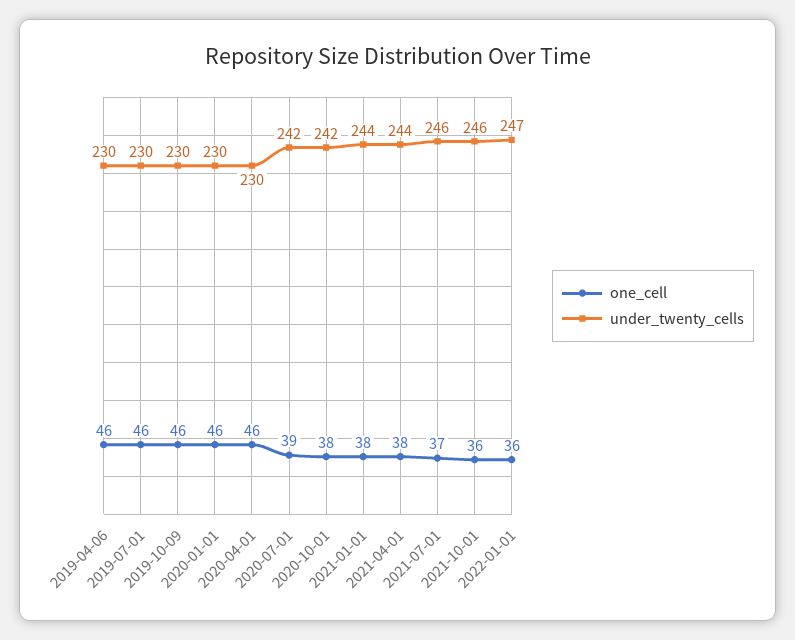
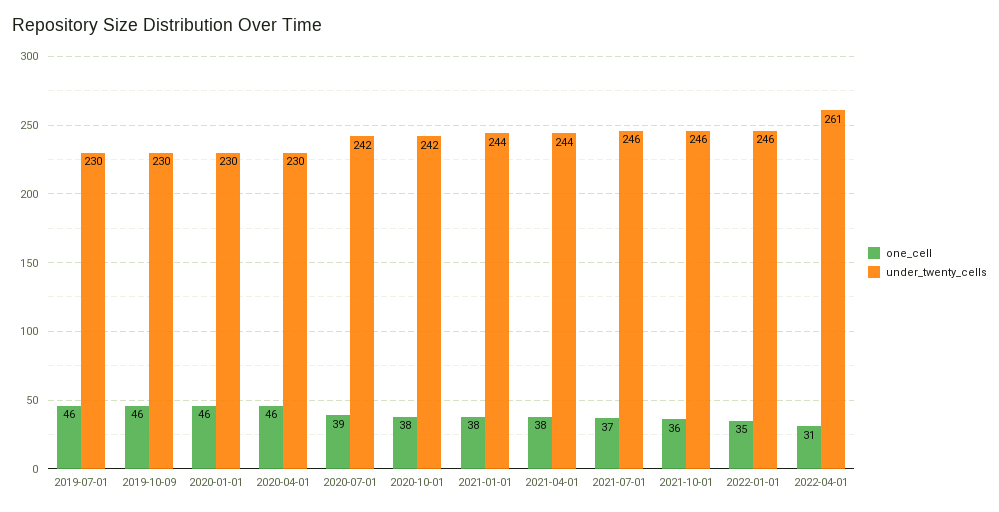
one_cell, 2019-04-06: 46 -> none
under_twenty_cells, 2019-04-06: 230 -> none
one_cell, 2022-01-01: 36 -> 35
under_twenty_cells, 2022-01-01: 247 -> 246
one_cell, 2022-04-01: none -> 31
under_twenty_cells, 2022-04-01: none -> 261

